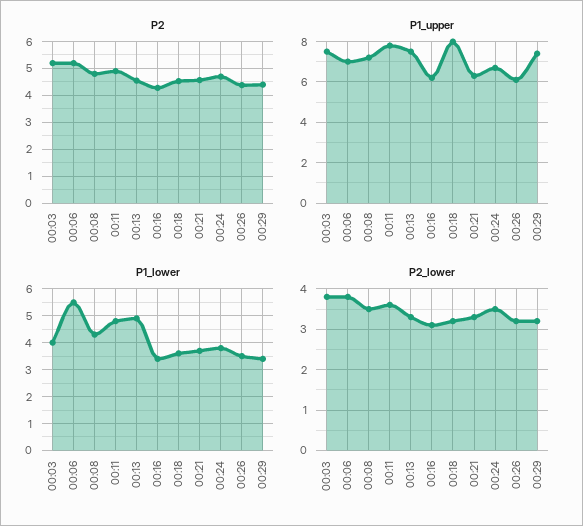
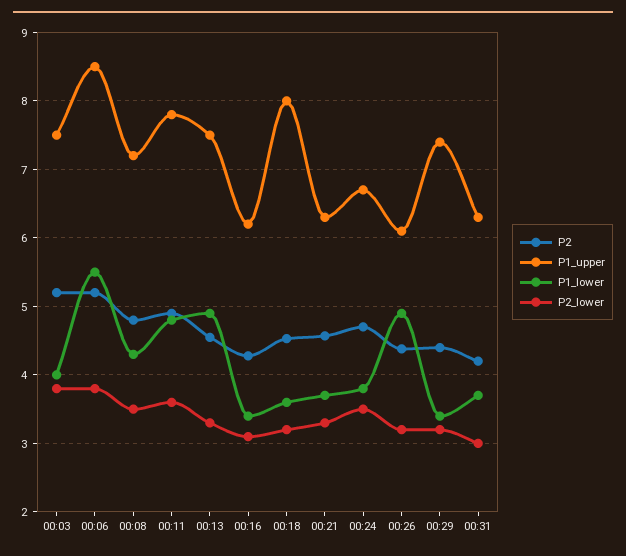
P1_upper, 00:06: 7 -> 8.5
P1_lower, 00:26: 3.5 -> 4.9
P2, 00:31: none -> 4.2
P1_upper, 00:31: none -> 6.3
P1_lower, 00:31: none -> 3.7
P2_lower, 00:31: none -> 3

